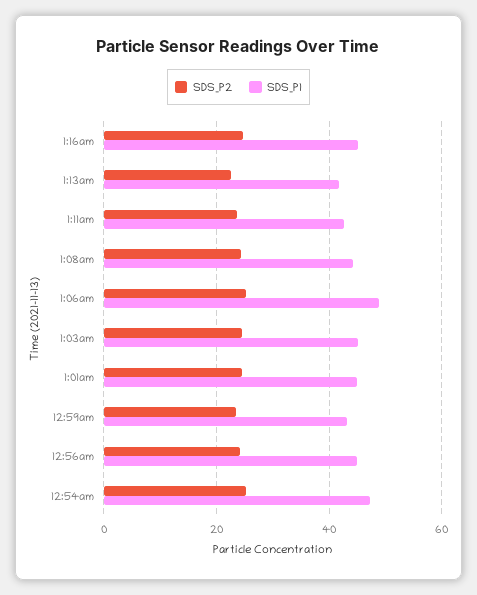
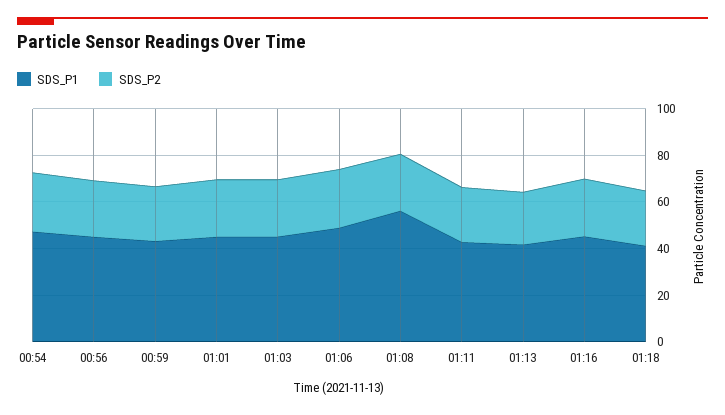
SDS_P1, 1:08am: 44 -> 55
SDS_P1, 01:18: none -> 40
SDS_P2, 01:18: none -> 25

